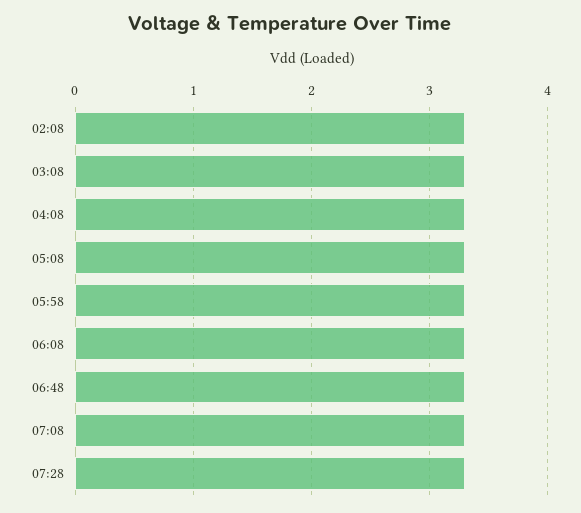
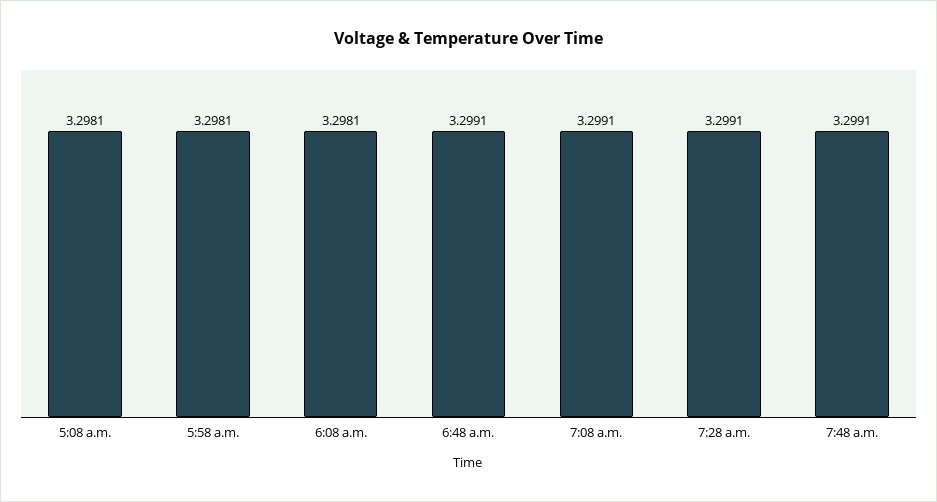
02:08: 3.3 -> none
03:08: 3.3 -> none
04:08: 3.3 -> none
7:48 a.m.: none -> 3.2991

